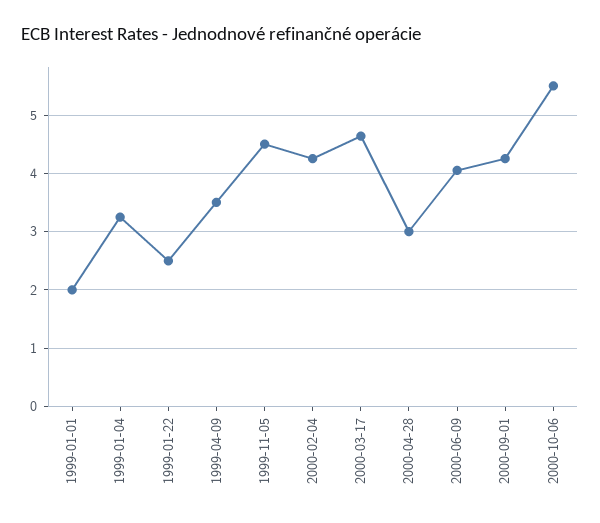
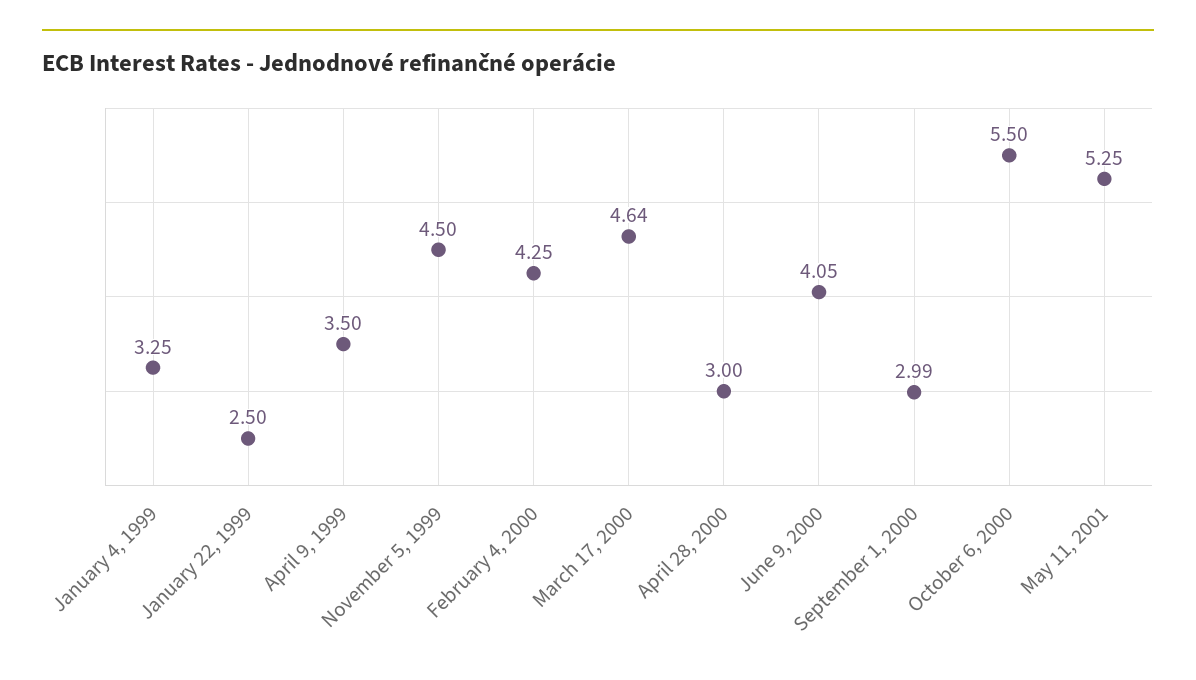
1999-01-01: 2 -> none
2000-09-01: 4.2 -> 2.99
May 11, 2001: none -> 5.25

